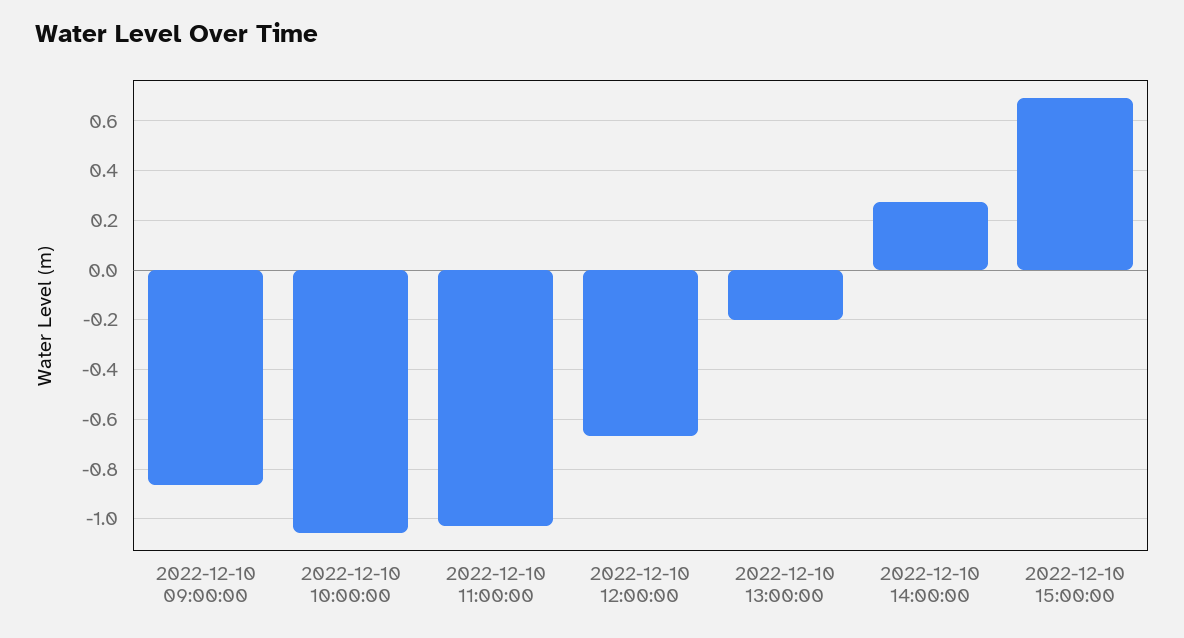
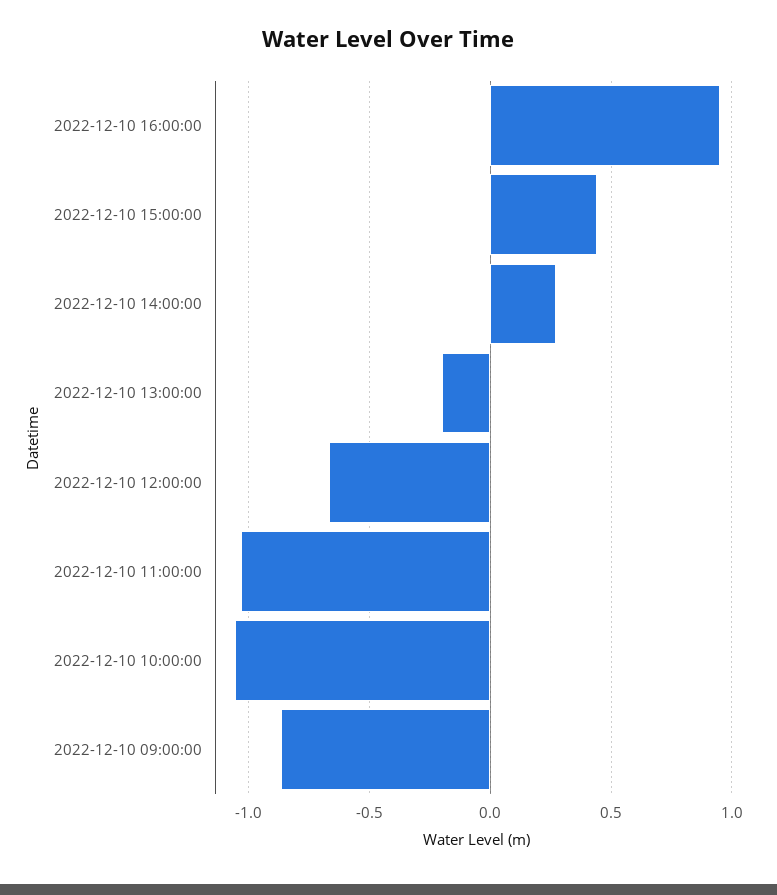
2022-12-10 15:00:00: 0.7 -> 0.45
2022-12-10 16:00:00: none -> 0.95

